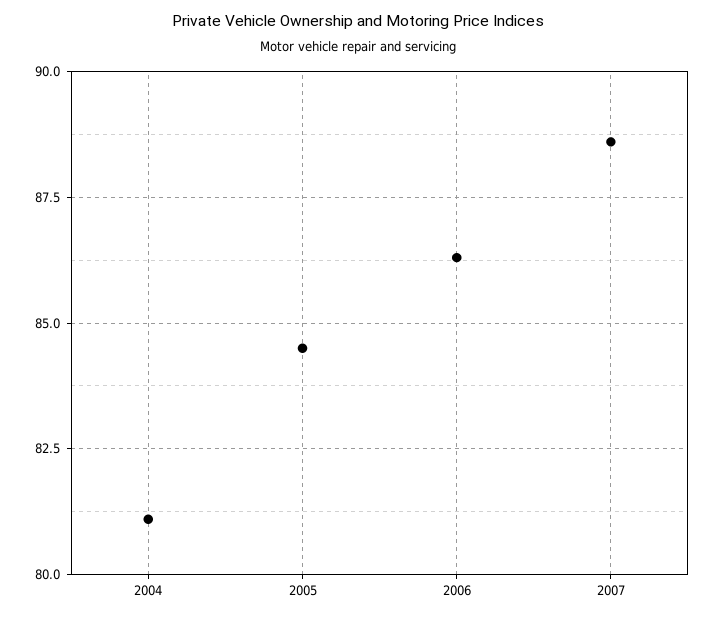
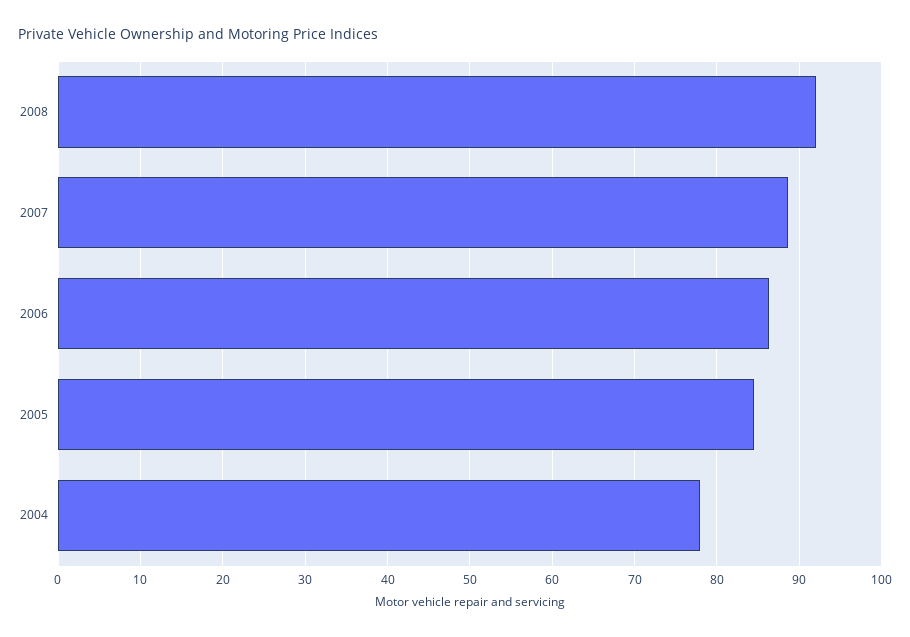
2004: 81 -> 78
2008: none -> 92

